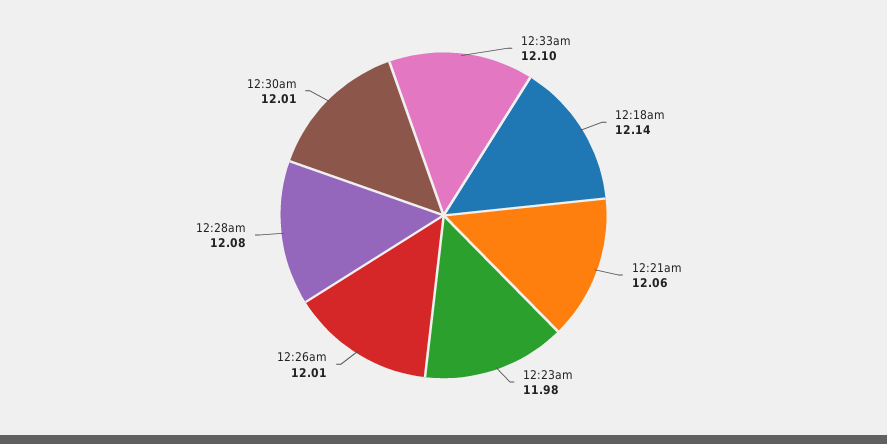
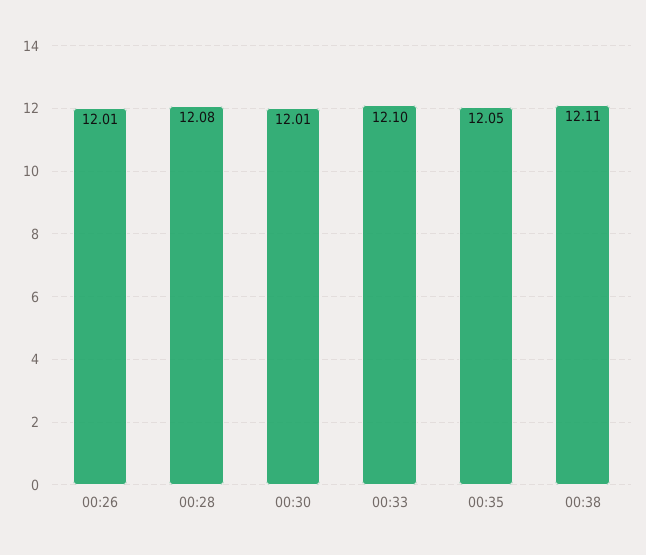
12:18am: 12.14 -> none
12:21am: 12.06 -> none
12:23am: 11.98 -> none
00:35: none -> 12.05
00:38: none -> 12.11

